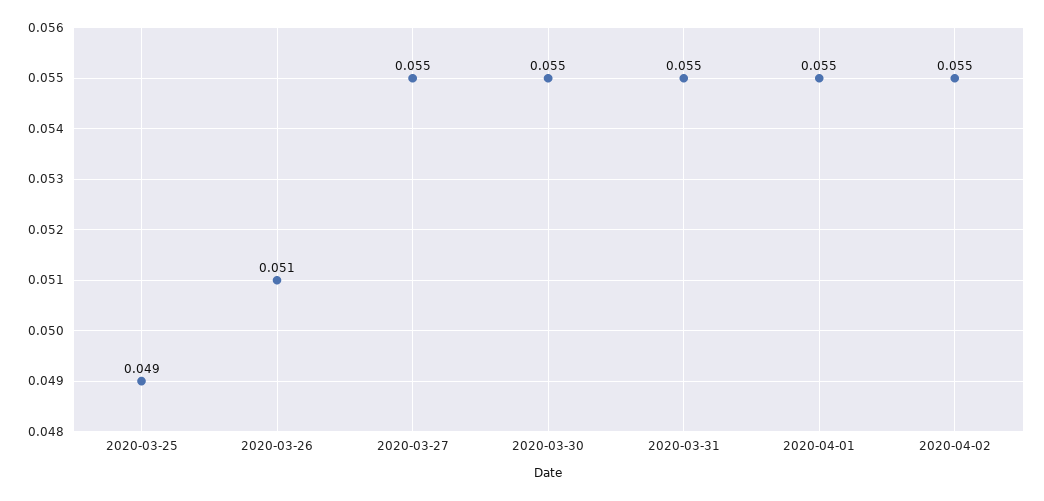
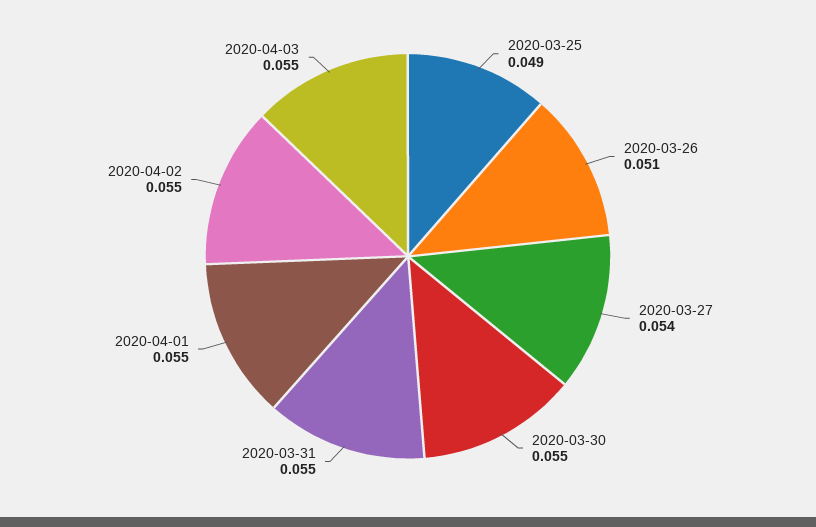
2020-03-27: 0.055 -> 0.054
2020-04-03: none -> 0.055

